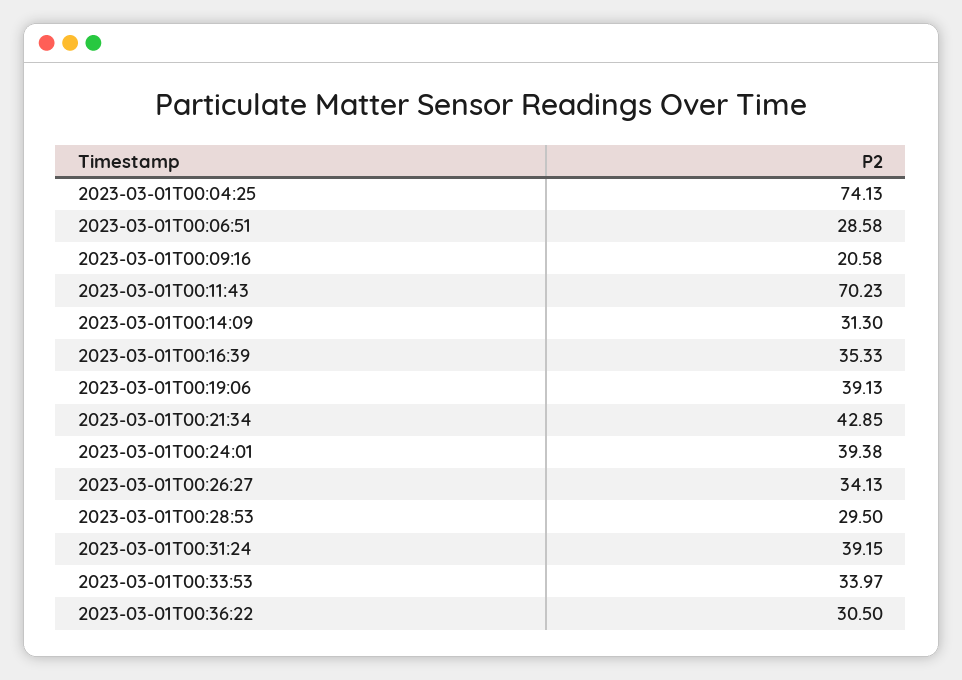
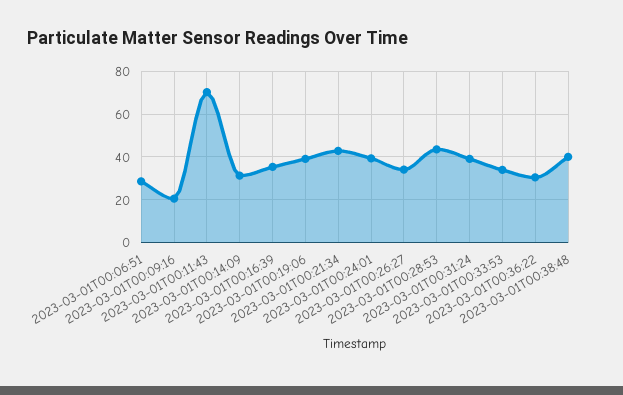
2023-03-01T00:04:25: 74.13 -> none
2023-03-01T00:28:53: 29.5 -> 45
2023-03-01T00:38:48: none -> 40

